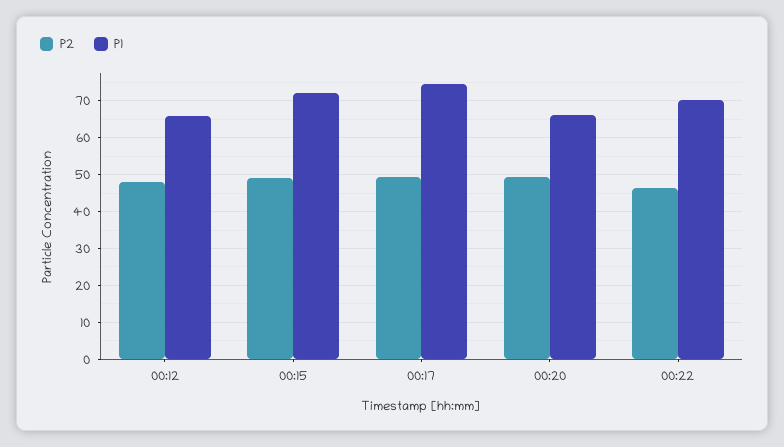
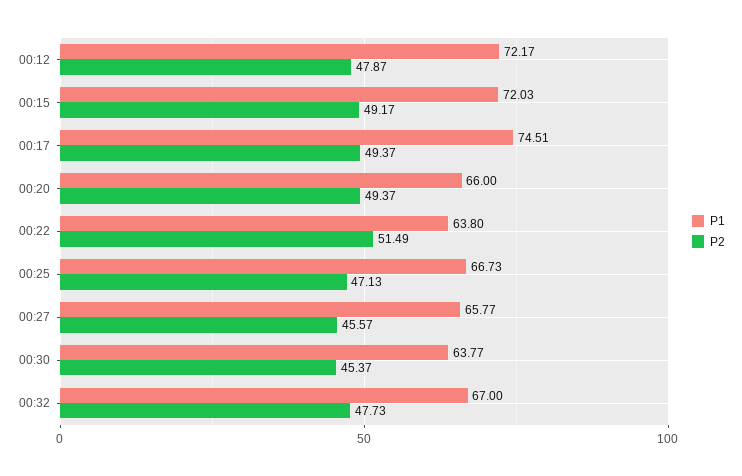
P1, 00:12: 66 -> 72.17
P2, 00:22: 46 -> 51.49
P1, 00:22: 70 -> 63.8
P1, 00:25: none -> 66.73
P2, 00:25: none -> 47.13
P1, 00:27: none -> 65.77
P2, 00:27: none -> 45.57
P1, 00:30: none -> 63.77
P2, 00:30: none -> 45.37
P1, 00:32: none -> 67
P2, 00:32: none -> 47.73

